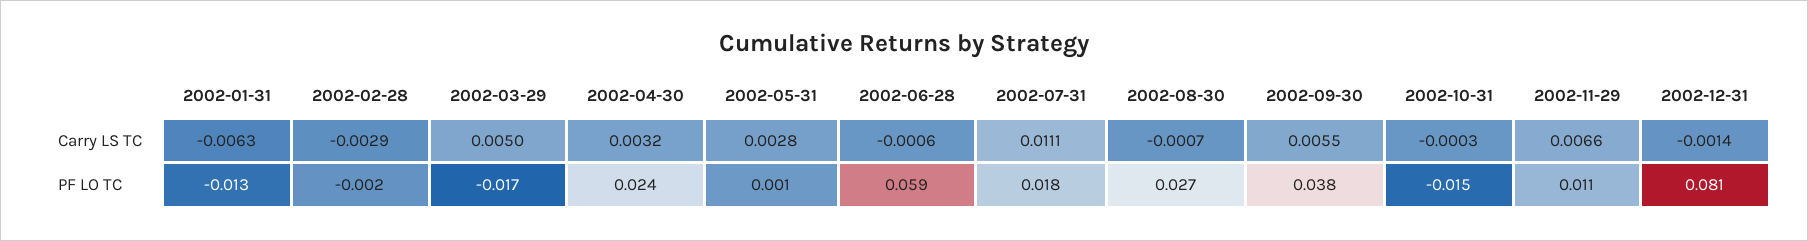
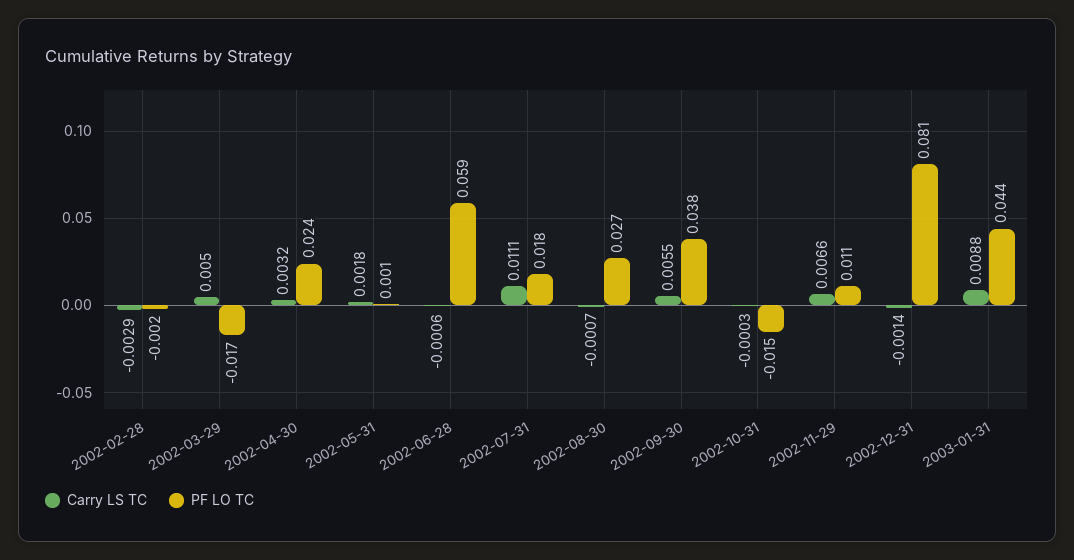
Carry LS TC, 2002-01-31: -0.0063 -> none
Carry LS TC, 2002-05-31: 0.0028 -> 0.0018
PF LO TC, 2002-01-31: -0.013 -> none
Carry LS TC, 2003-01-31: none -> 0.0088
PF LO TC, 2003-01-31: none -> 0.044

